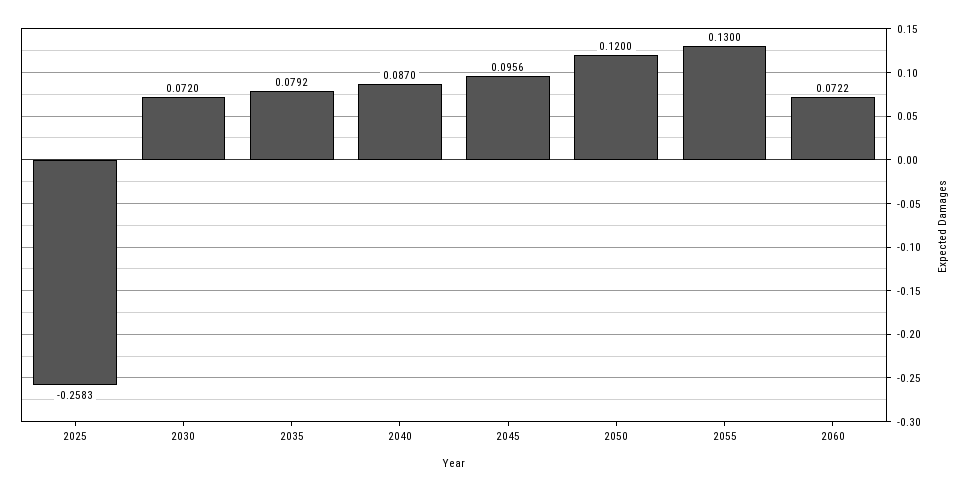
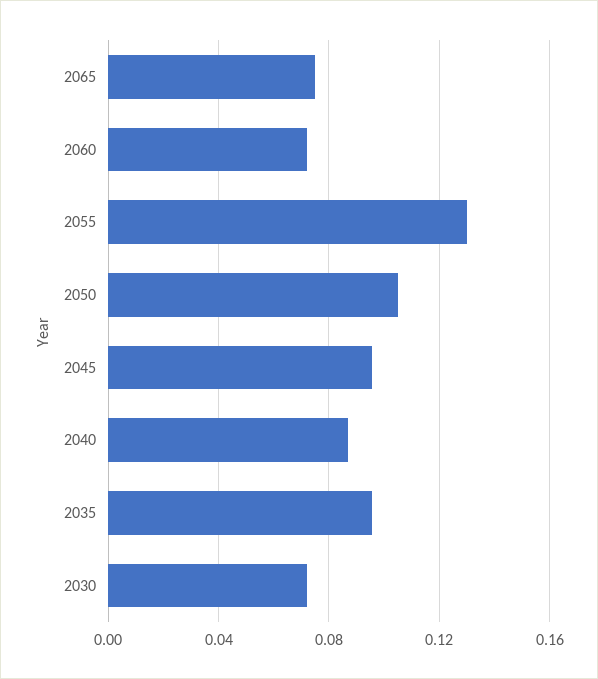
2025: -0.2583 -> none
2035: 0.0792 -> 0.095
2050: 0.12 -> 0.105
2065: none -> 0.075

